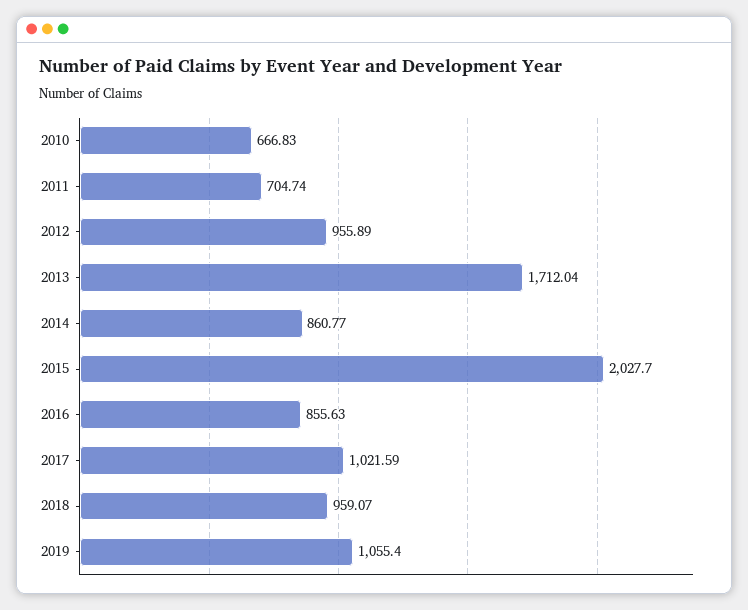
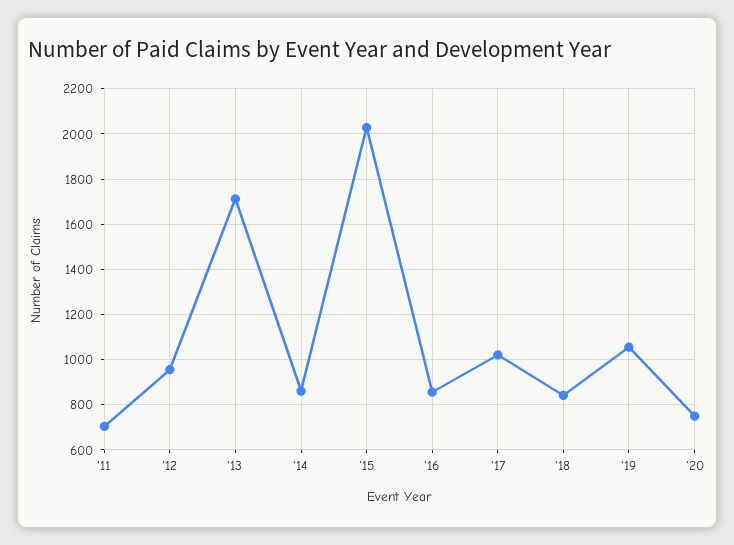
2010: 666.83 -> none
2018: 959.07 -> 850
'20: none -> 750

